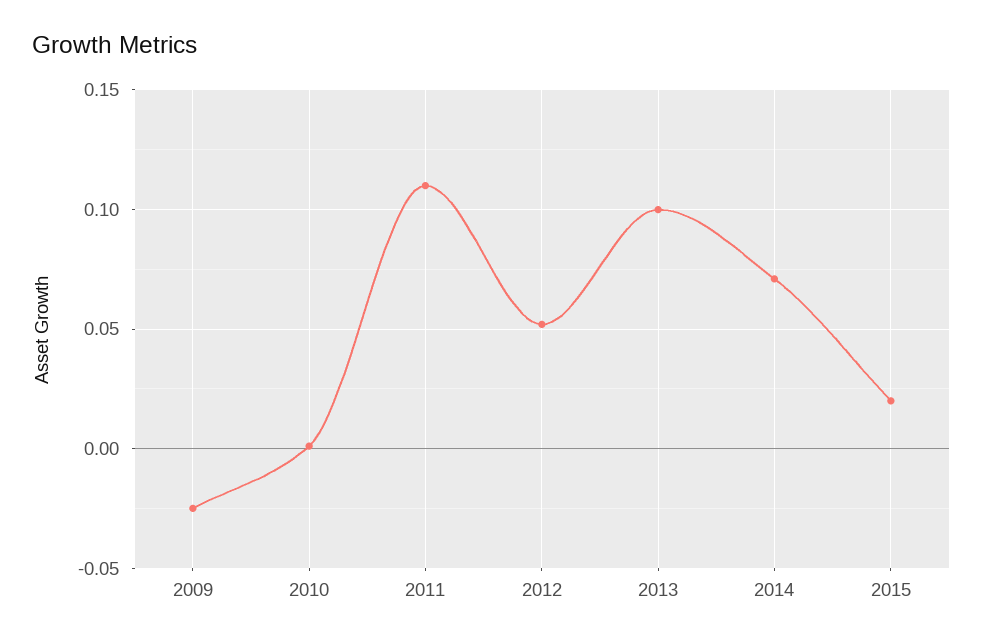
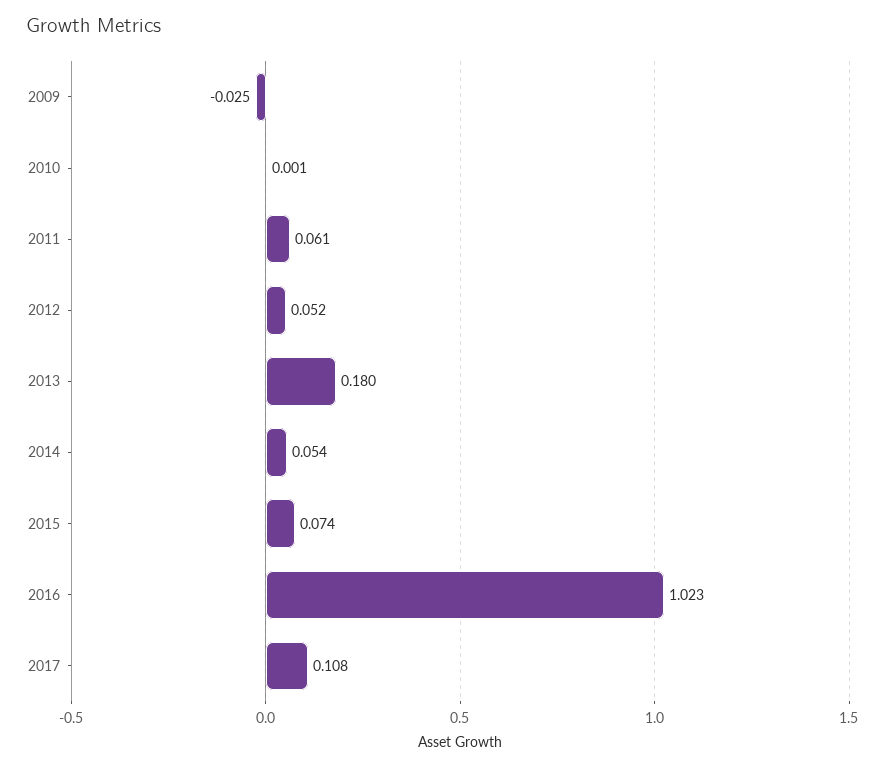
2011: 0.11 -> 0.061
2013: 0.1 -> 0.18
2014: 0.07 -> 0.054
2015: 0.02 -> 0.074
2016: none -> 1.023
2017: none -> 0.108

